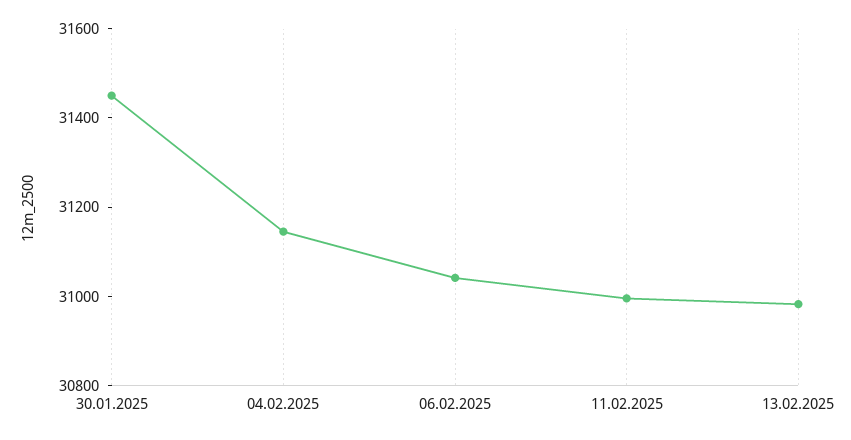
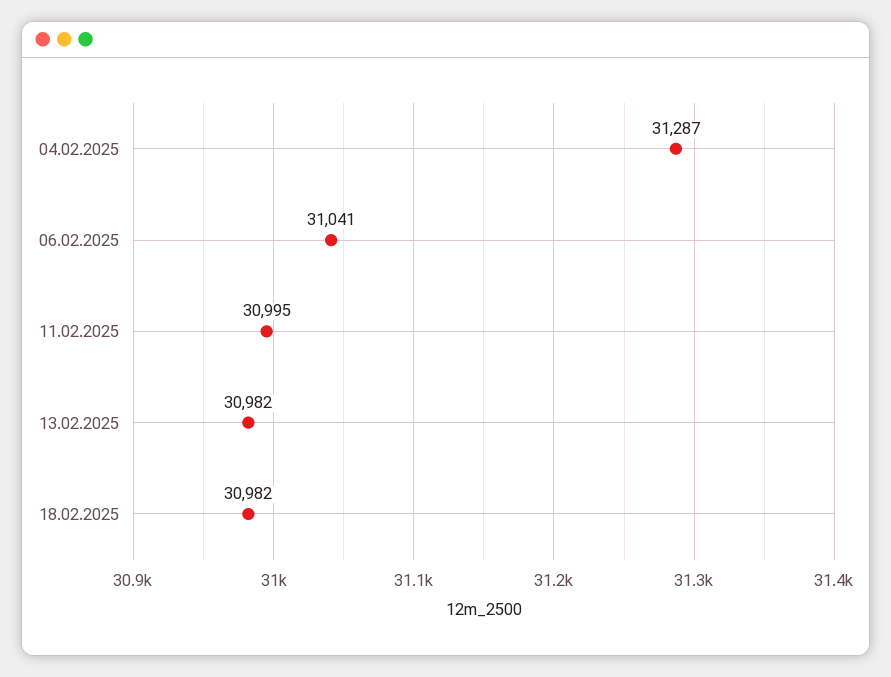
30.01.2025: 31450 -> none
04.02.2025: 31150 -> 31287
18.02.2025: none -> 30982

